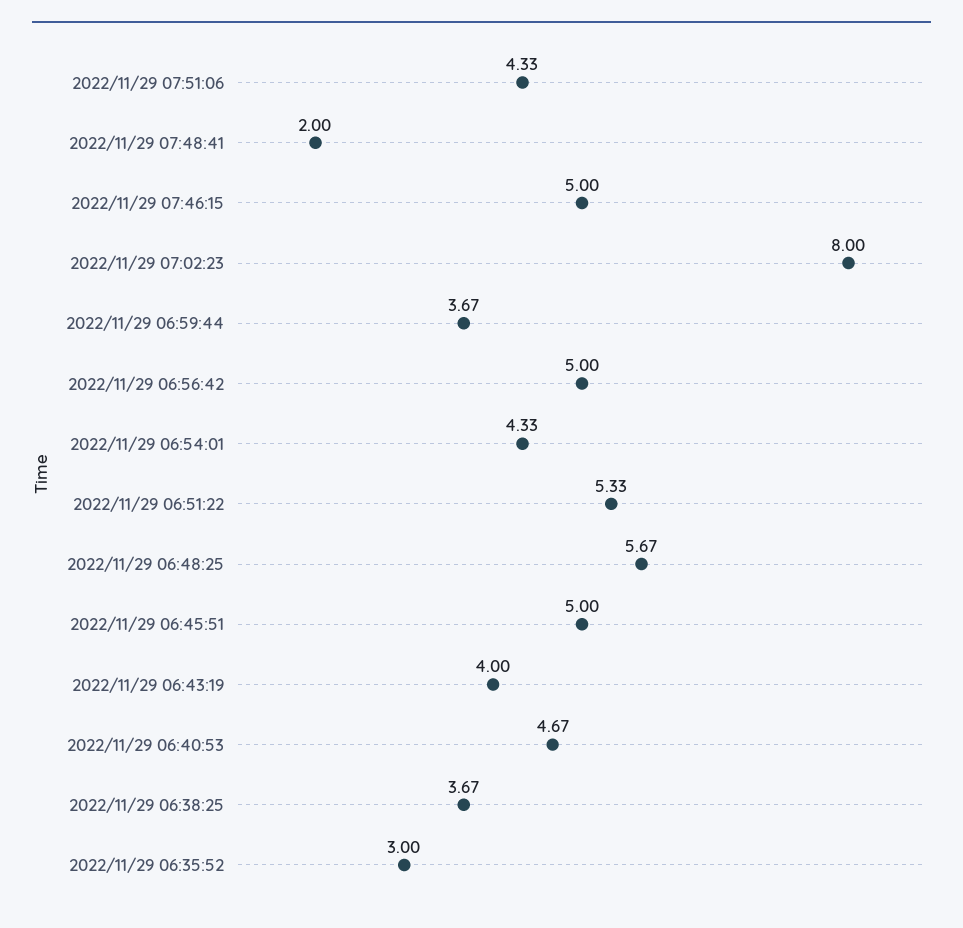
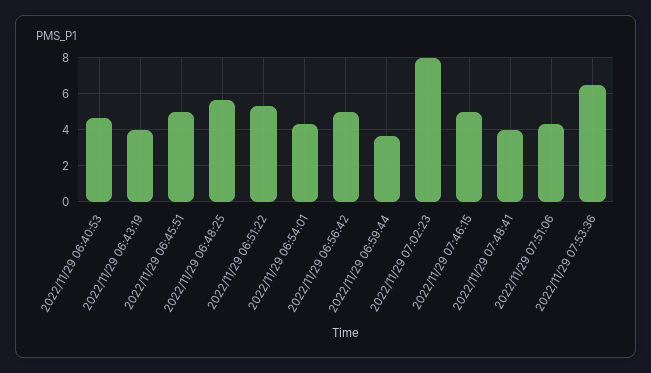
2022/11/29 07:48:41: 2 -> 4
2022/11/29 06:38:25: 3.67 -> none
2022/11/29 06:35:52: 3 -> none
2022/11/29 07:53:36: none -> 6.5

